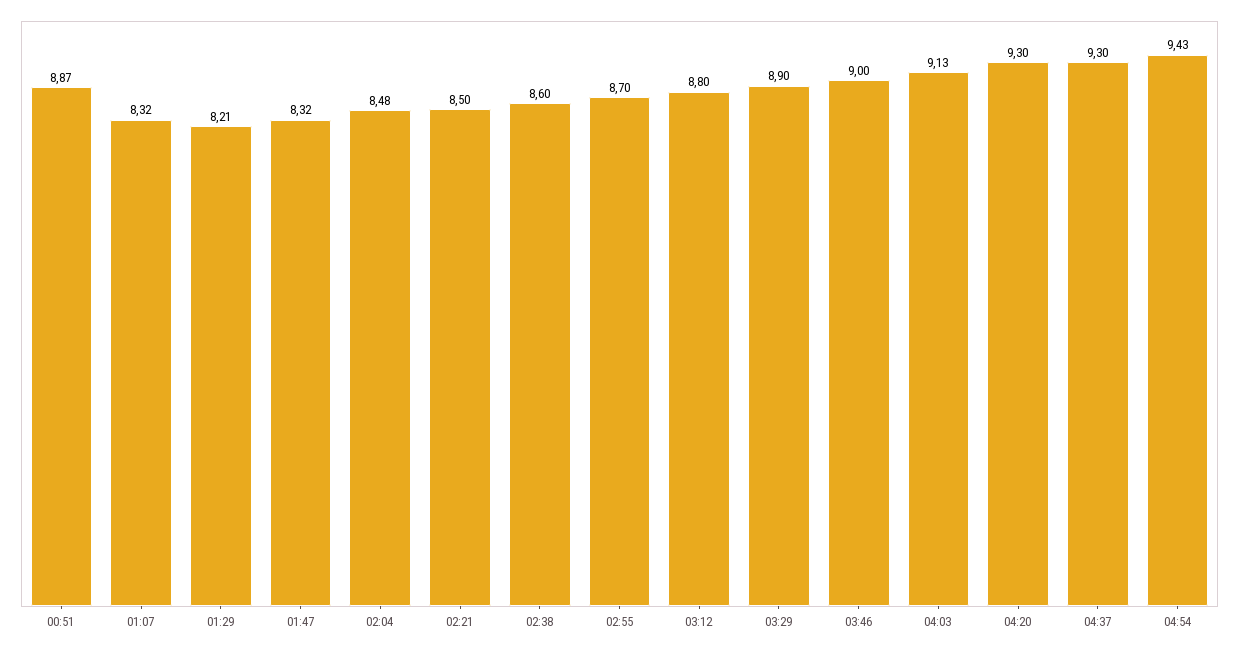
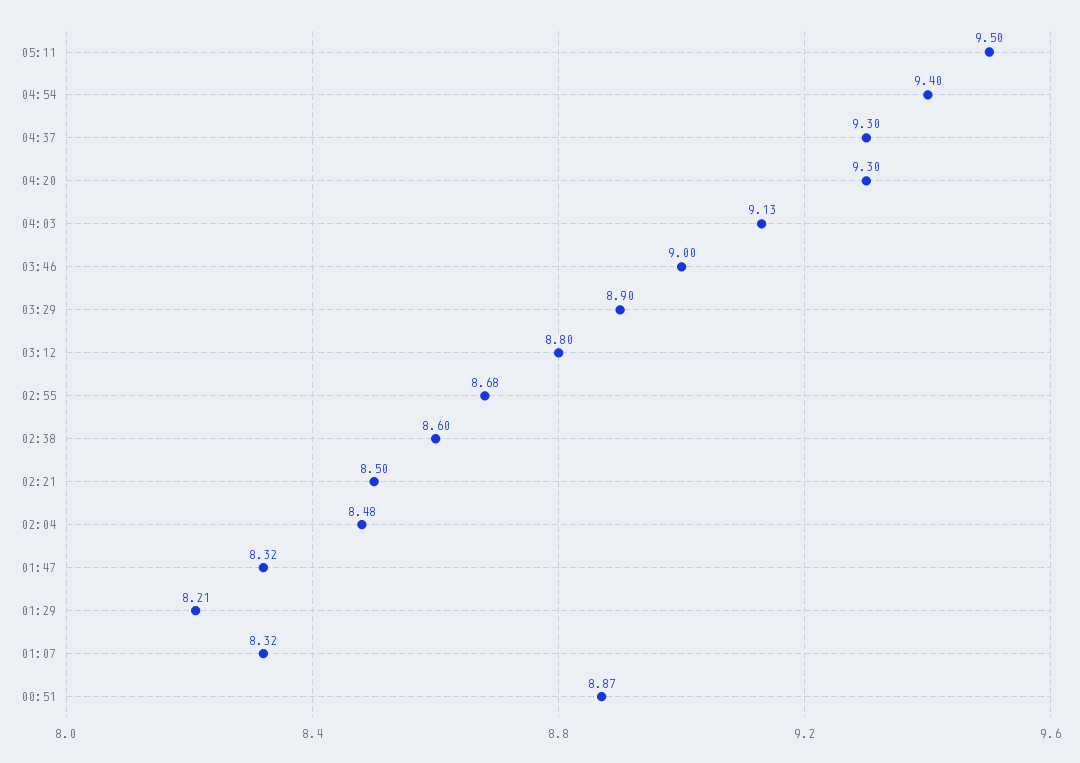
02:55: 8.7 -> 8.68
04:54: 9.43 -> 9.4
05:11: none -> 9.5

